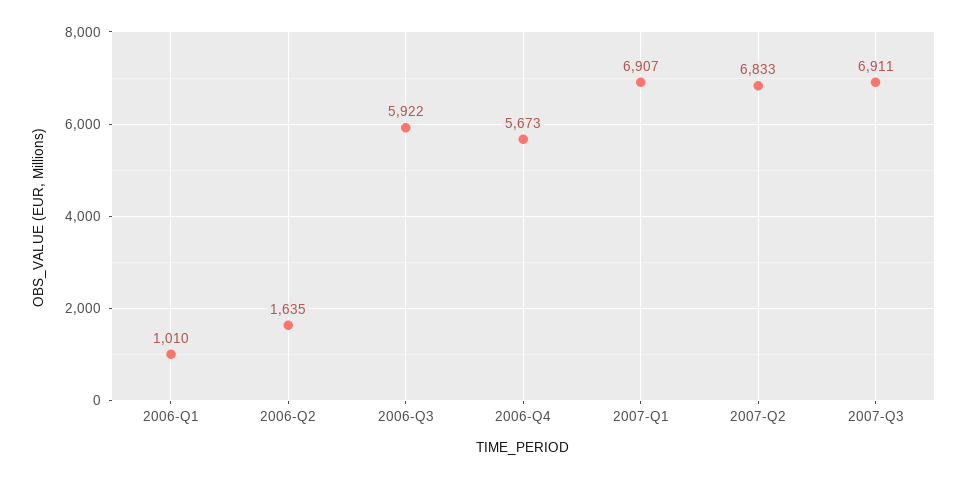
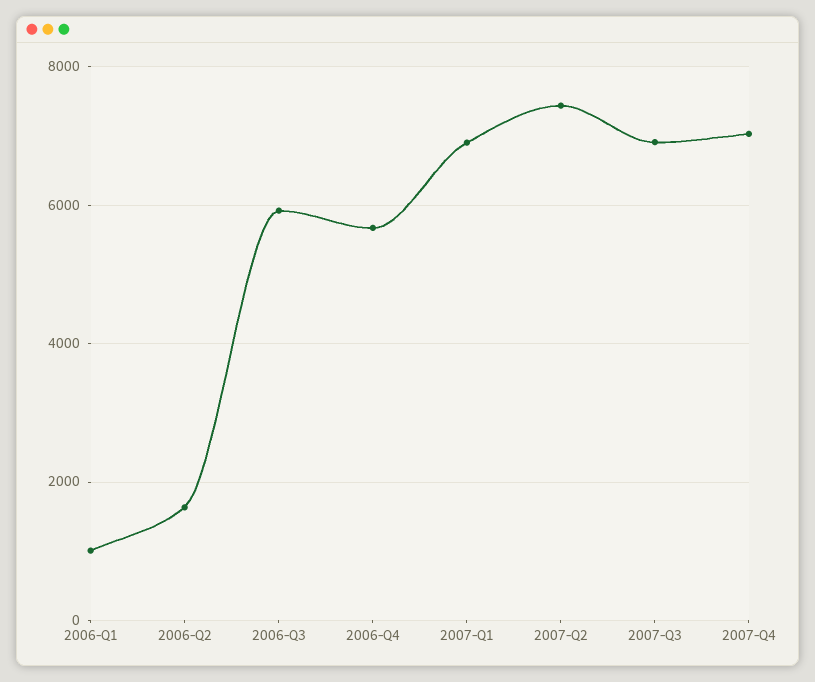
2007-Q2: 6833 -> 7400
2007-Q4: none -> 7000

